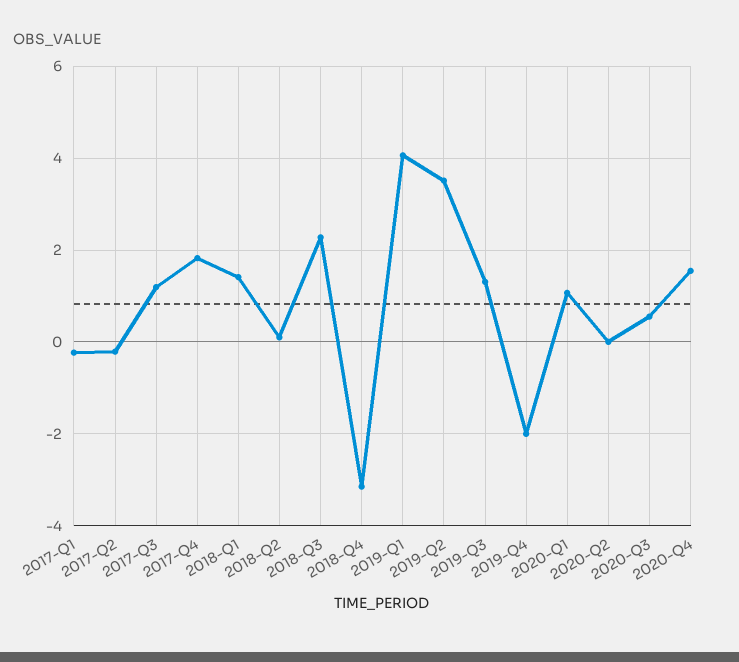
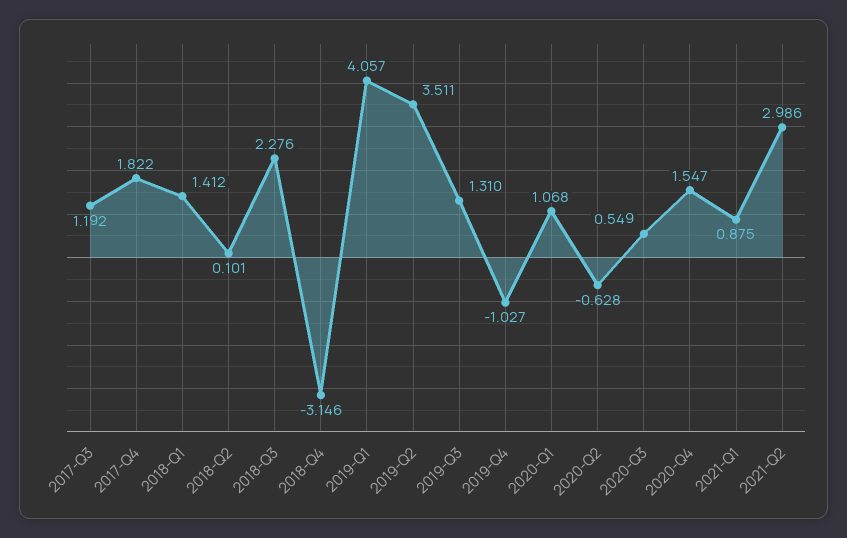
2017-Q1: -0.2 -> none
2017-Q2: -0.2 -> none
2019-Q4: -2 -> -1.027
2020-Q2: 0 -> -0.628
2021-Q1: none -> 0.875
2021-Q2: none -> 2.986

